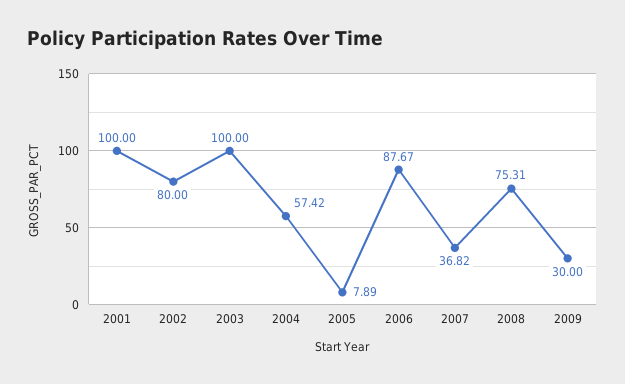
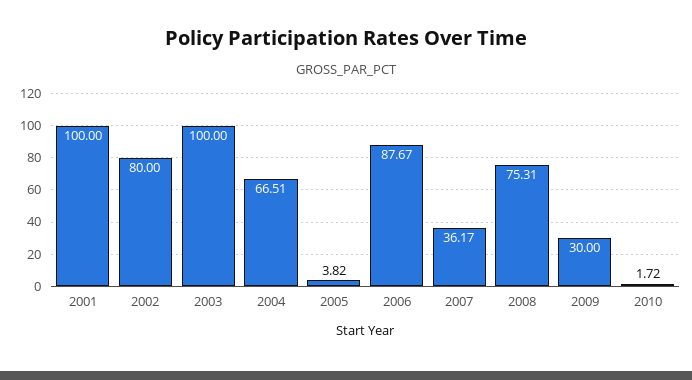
2004: 57.42 -> 66.51
2005: 7.89 -> 3.82
2007: 36.82 -> 36.17
2010: none -> 1.72

